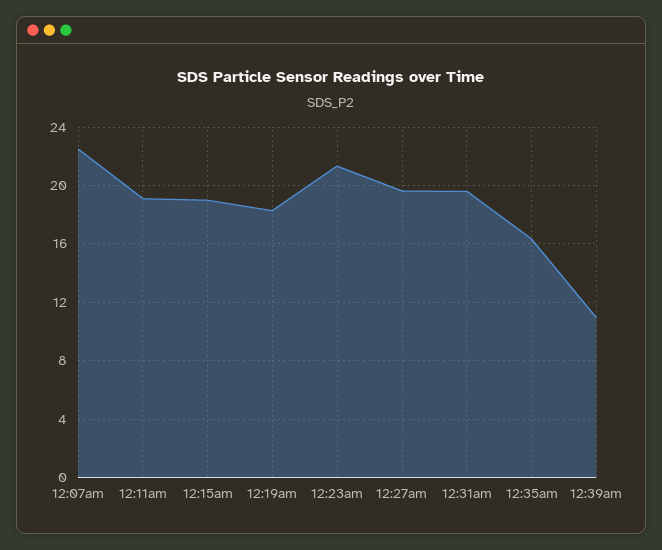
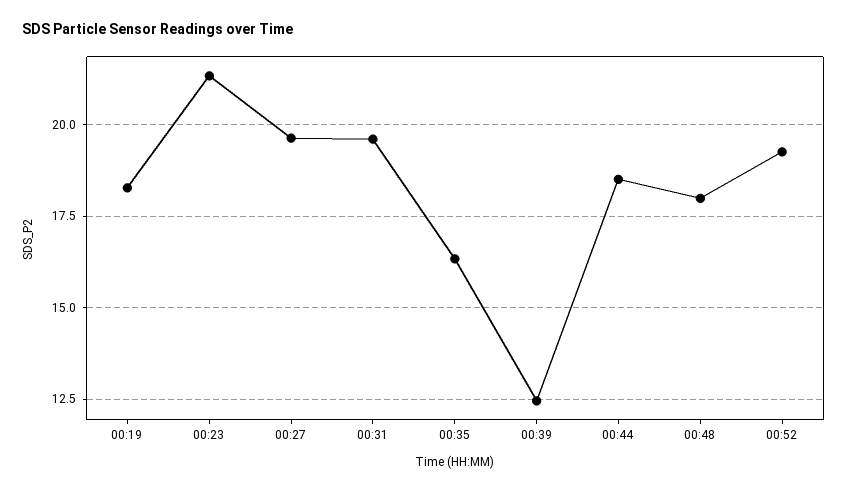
12:07am: 22.5 -> none
12:11am: 19 -> none
12:15am: 19 -> none
12:39am: 11 -> 12.5
00:44: none -> 18.5
00:48: none -> 18
00:52: none -> 19.25

